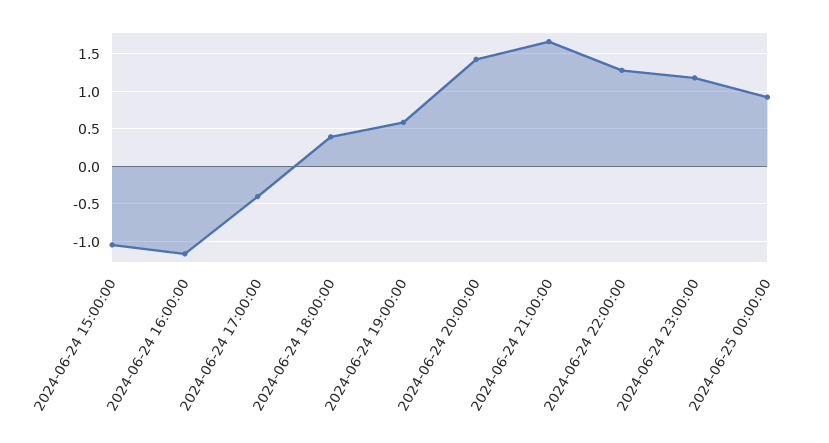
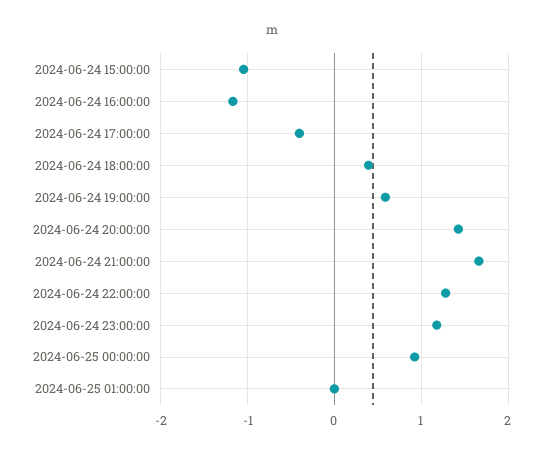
2024-06-25 01:00:00: none -> 0

